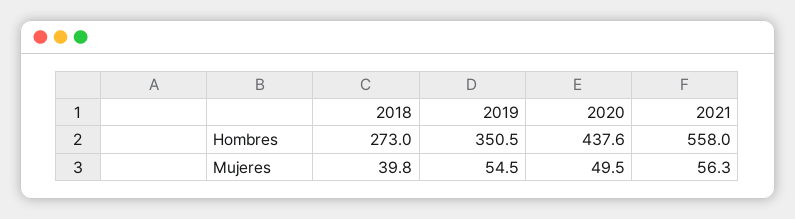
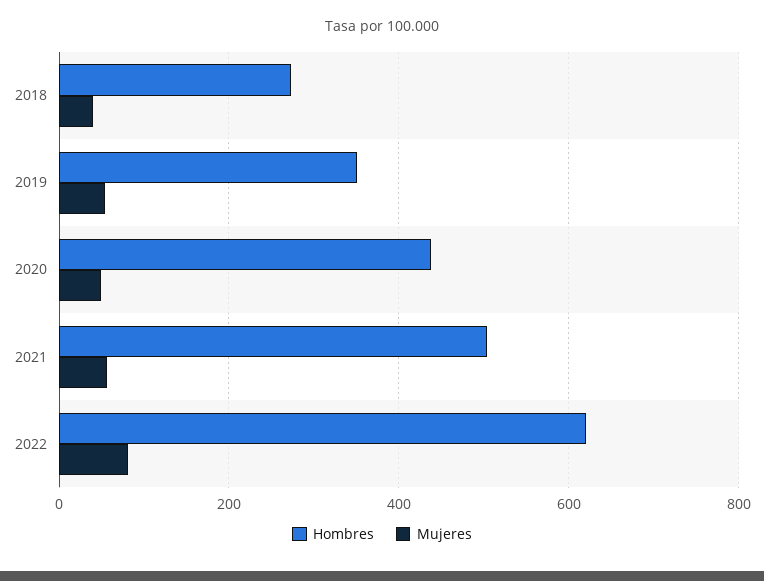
Hombres, 2021: 558 -> 500
Hombres, 2022: none -> 620
Mujeres, 2022: none -> 80

